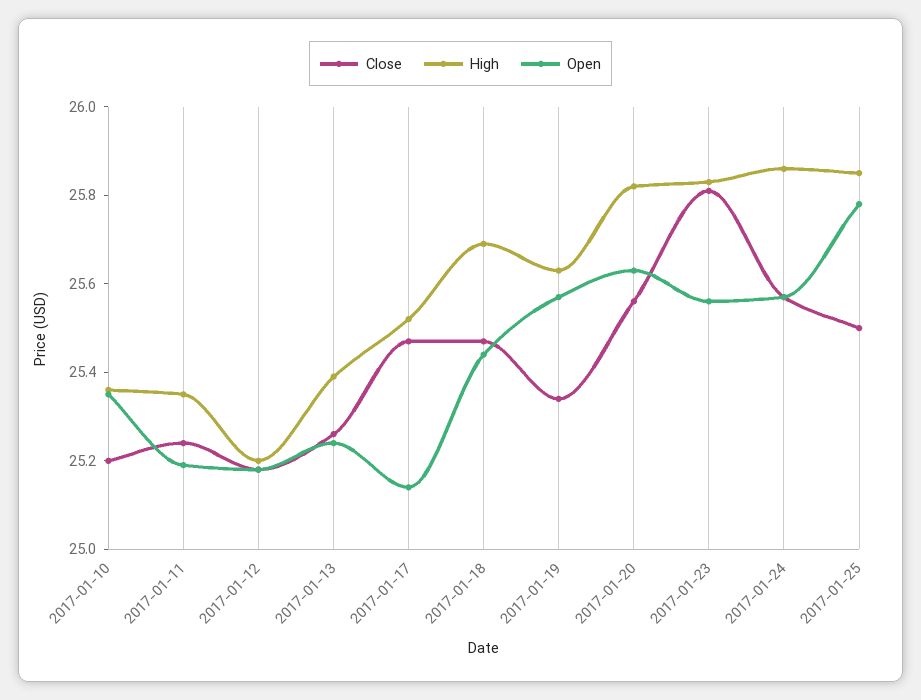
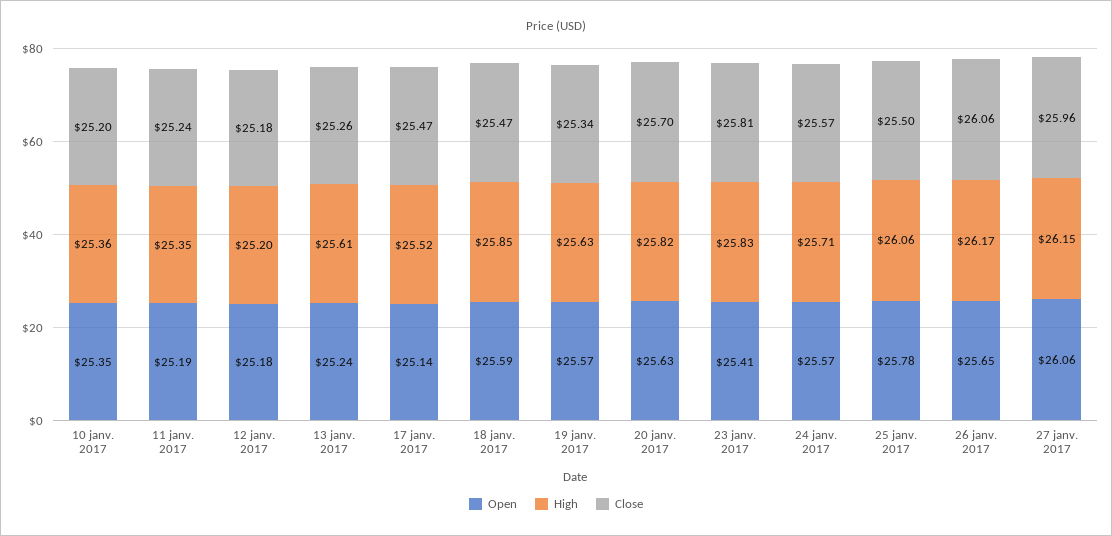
High, 2017-01-13: 25.4 -> 25.61
High, 2017-01-18: 25.7 -> 25.85
Open, 2017-01-18: 25.45 -> 25.59
Close, 2017-01-20: 25.55 -> 25.7
Open, 2017-01-23: 25.55 -> 25.41
High, 2017-01-24: 25.85 -> 25.71
High, 2017-01-25: 25.85 -> 26.06
Open, 26 janv. 2017: none -> 25.65
High, 26 janv. 2017: none -> 26.17
Close, 26 janv. 2017: none -> 26.06
Open, 27 janv. 2017: none -> 26.06
High, 27 janv. 2017: none -> 26.15
Close, 27 janv. 2017: none -> 25.96

